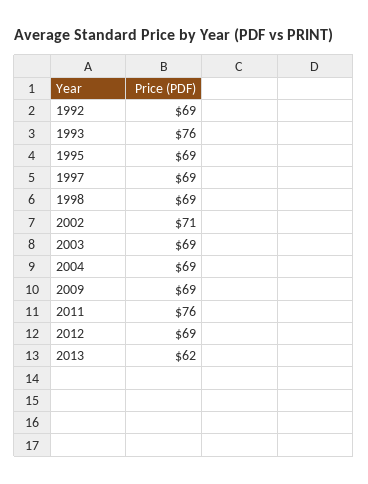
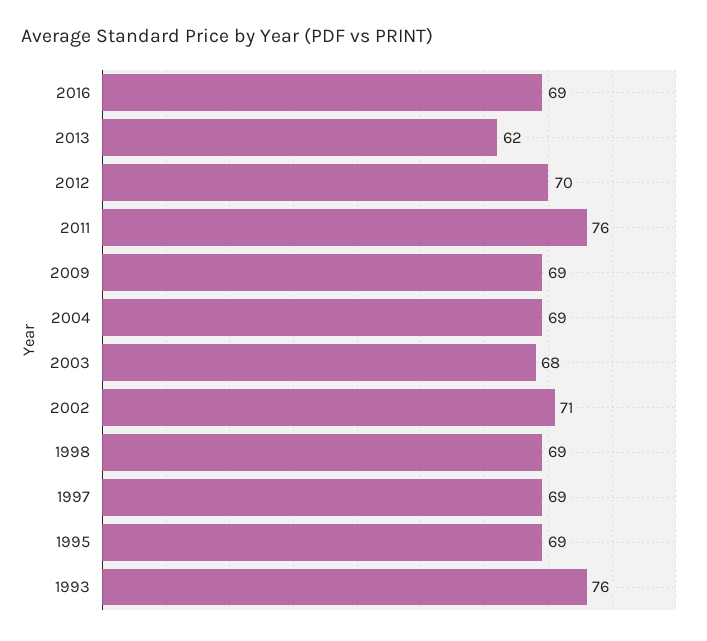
1992: 69 -> none
2003: 69 -> 68
2012: 69 -> 70
2016: none -> 69

